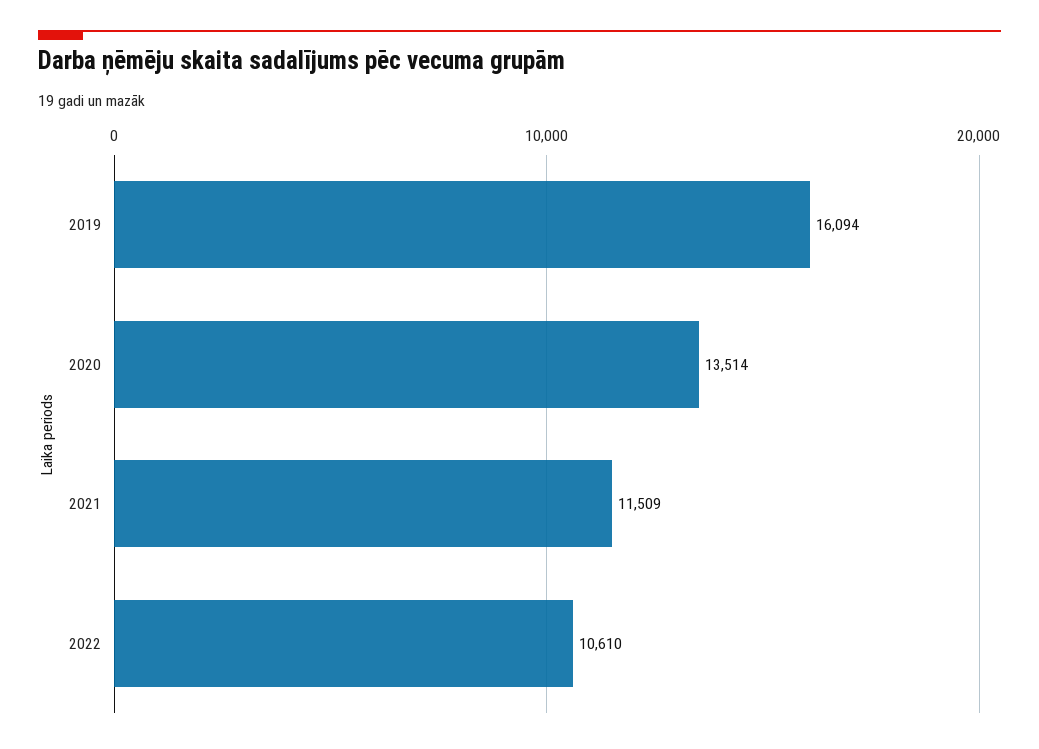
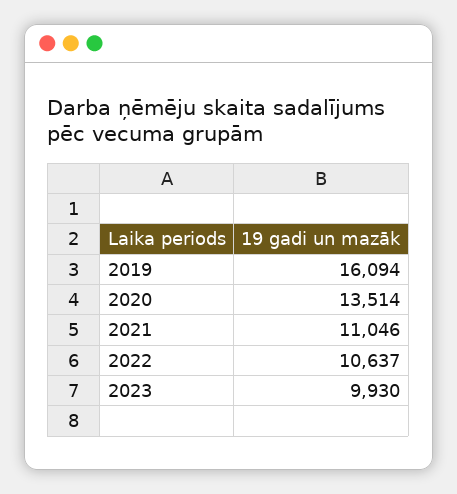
2021: 11509 -> 11046
2022: 10610 -> 10637
2023: none -> 9930

